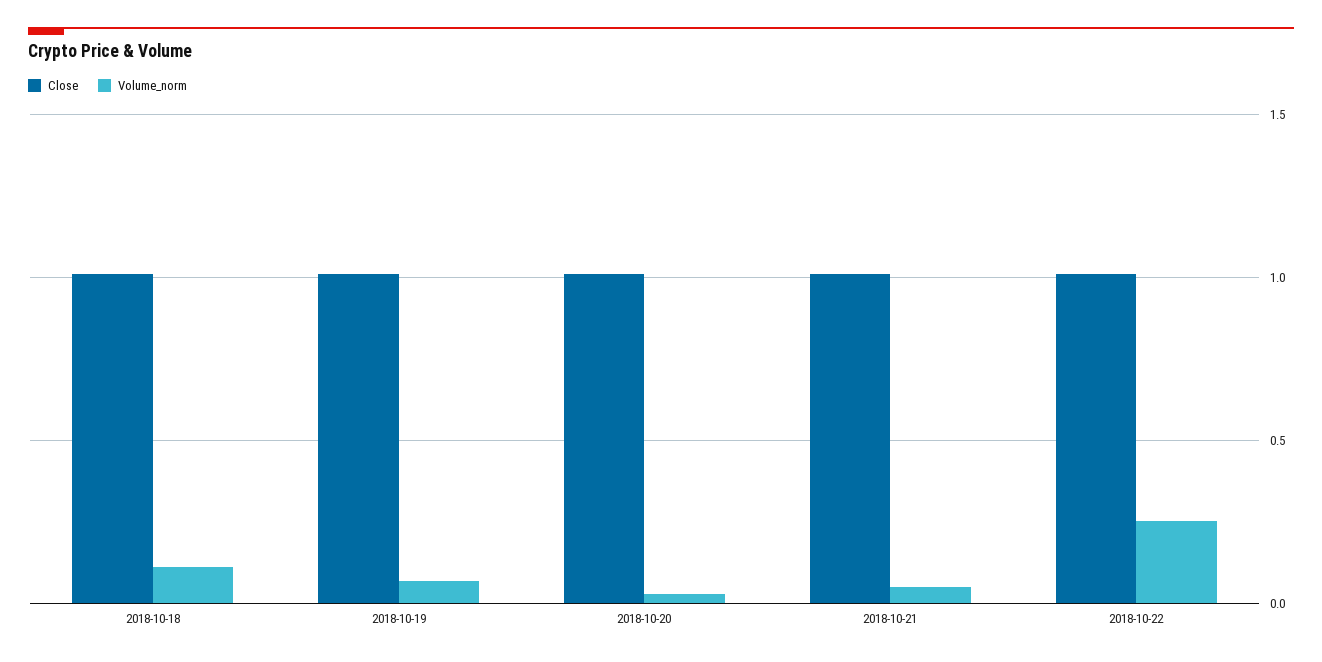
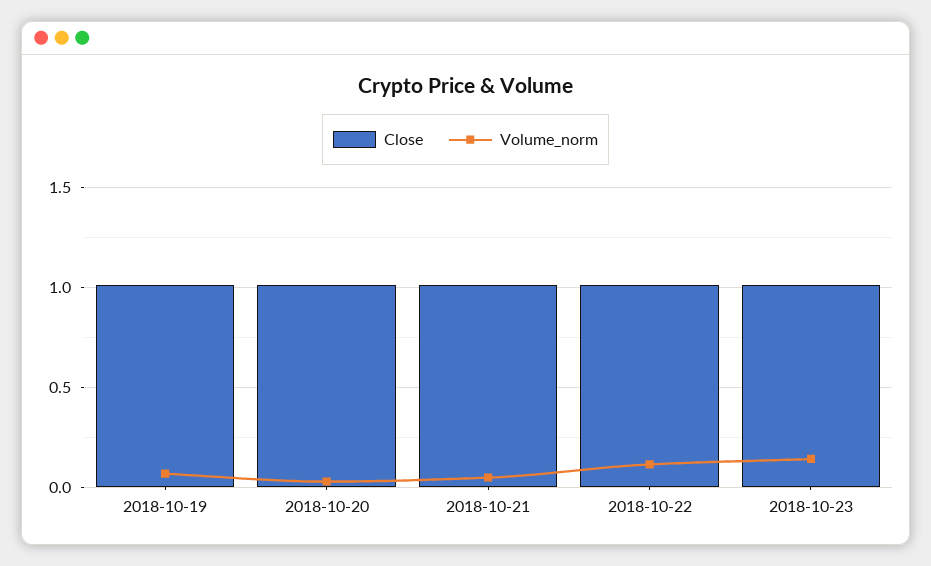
Close, 2018-10-18: 1 -> none
Volume_norm, 2018-10-18: 0.1 -> none
Volume_norm, 2018-10-22: 0.25 -> 0.1
Close, 2018-10-23: none -> 1
Volume_norm, 2018-10-23: none -> 0.15

